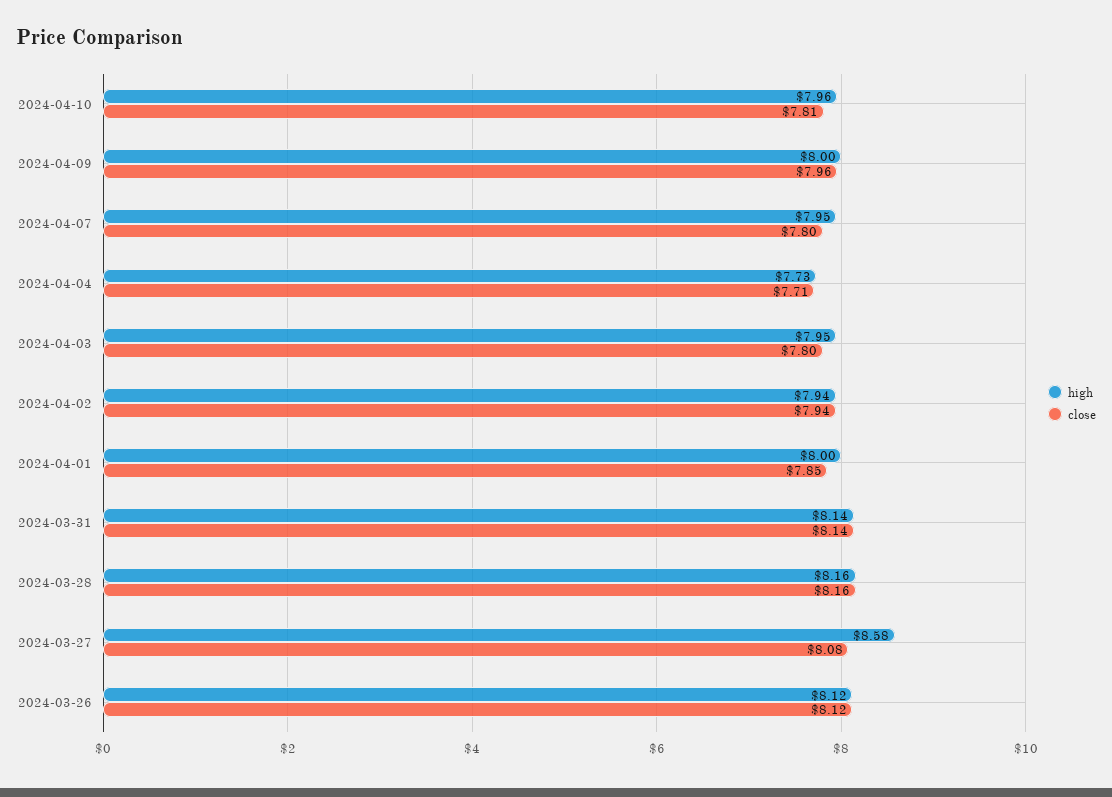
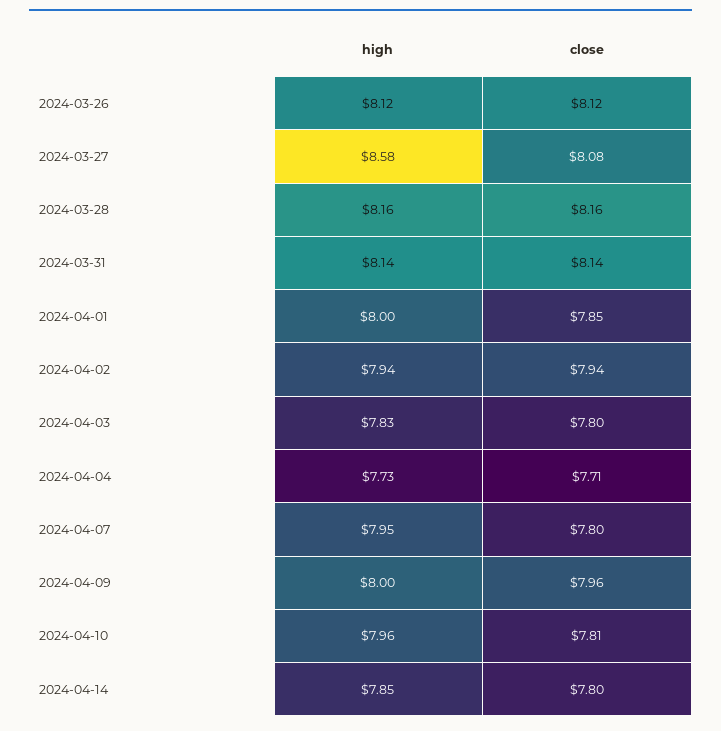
high, 2024-04-03: 7.95 -> 7.83
high, 2024-04-14: none -> 7.85
close, 2024-04-14: none -> 7.8

